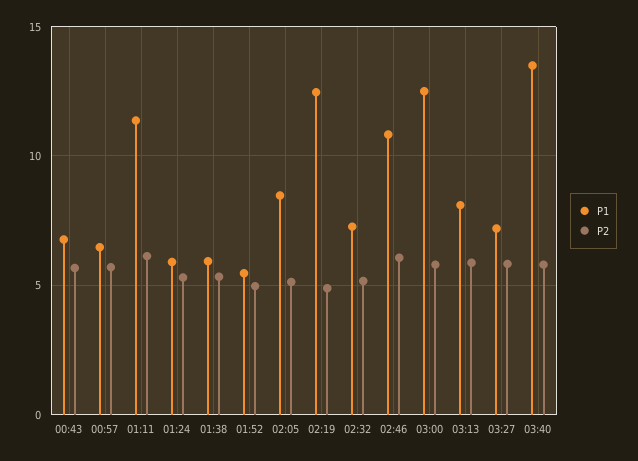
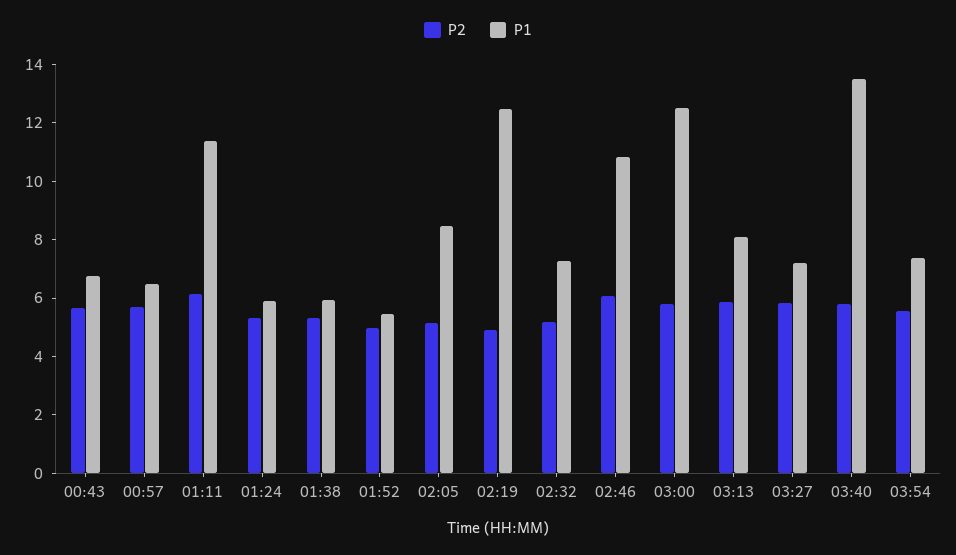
P2, 03:54: none -> 5.5
P1, 03:54: none -> 7.5

